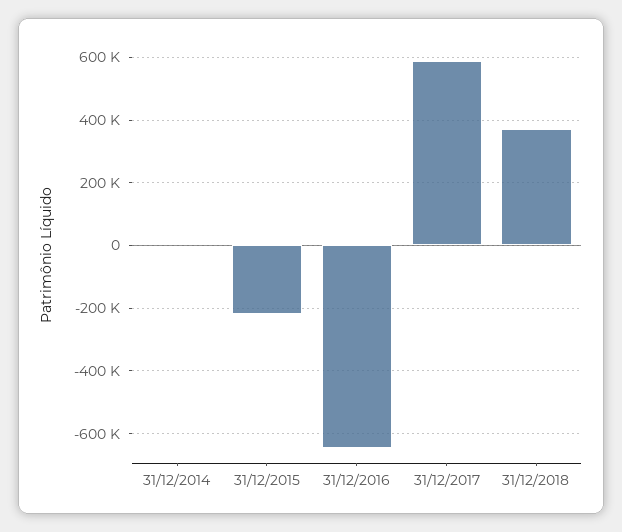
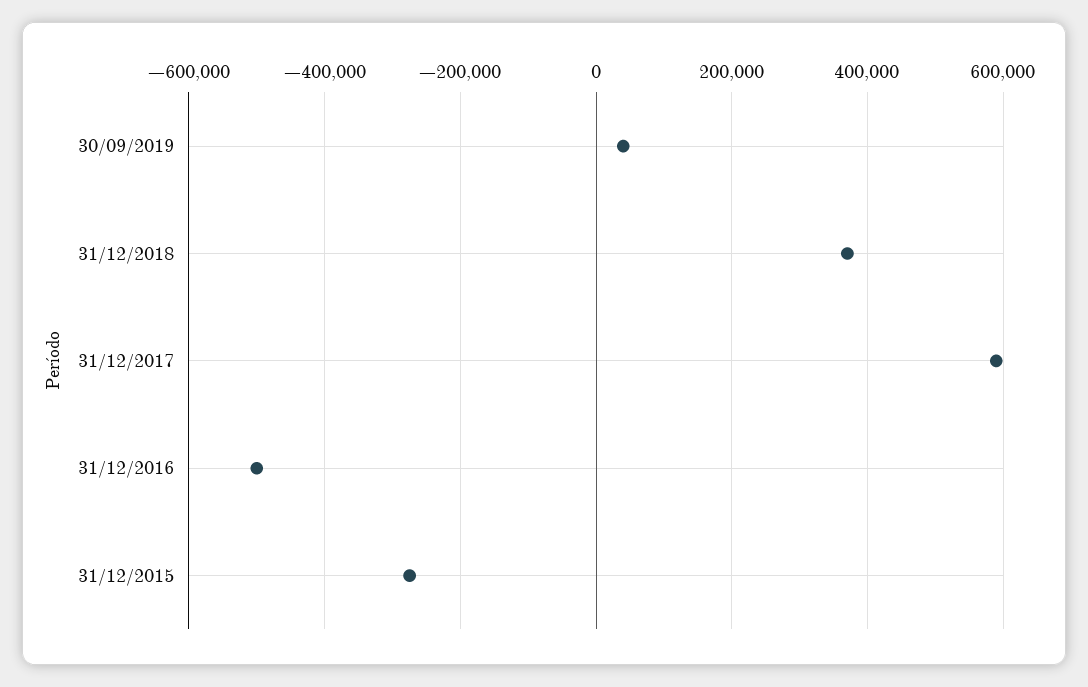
31/12/2014: 0 -> none
31/12/2015: -220000 -> -280000
31/12/2016: -640000 -> -500000
30/09/2019: none -> 40000

